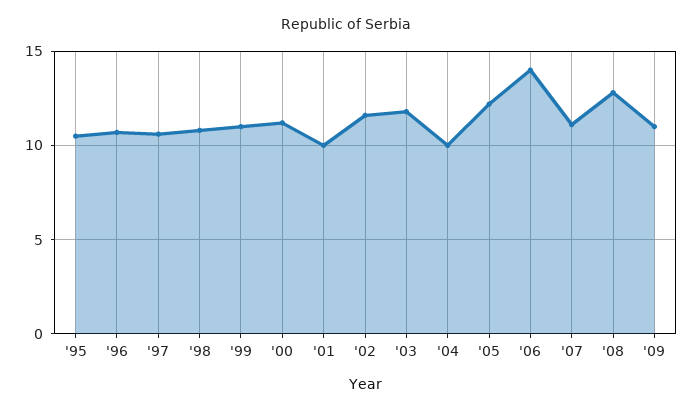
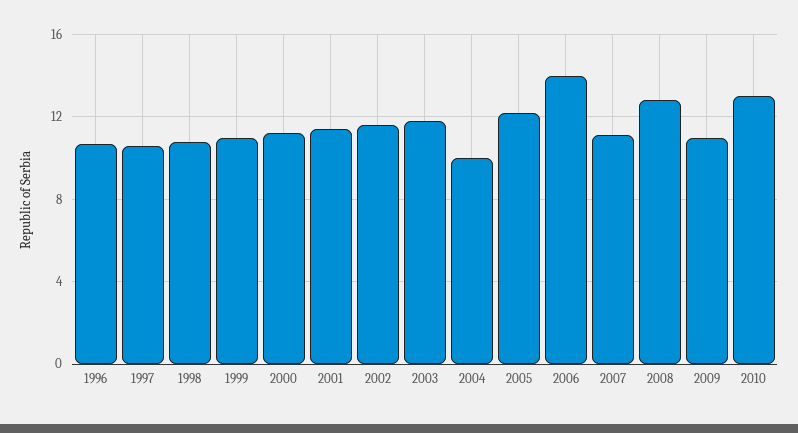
'95: 10.5 -> none
'01: 10 -> 11.5
2010: none -> 13

